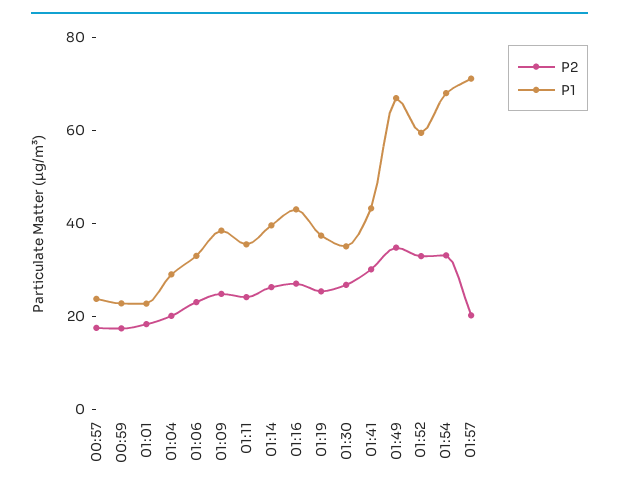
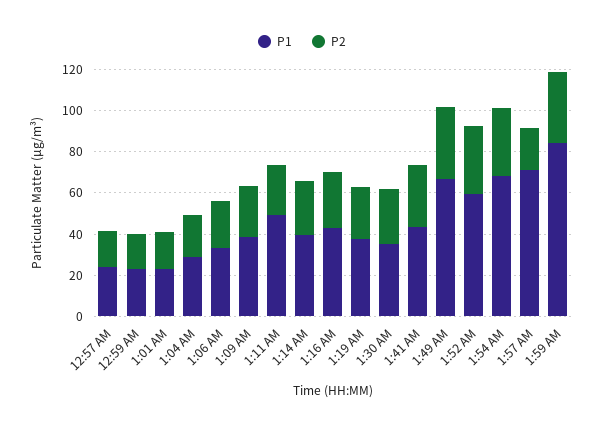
P1, 01:11: 35 -> 50
P1, 1:59 AM: none -> 85
P2, 1:59 AM: none -> 35

